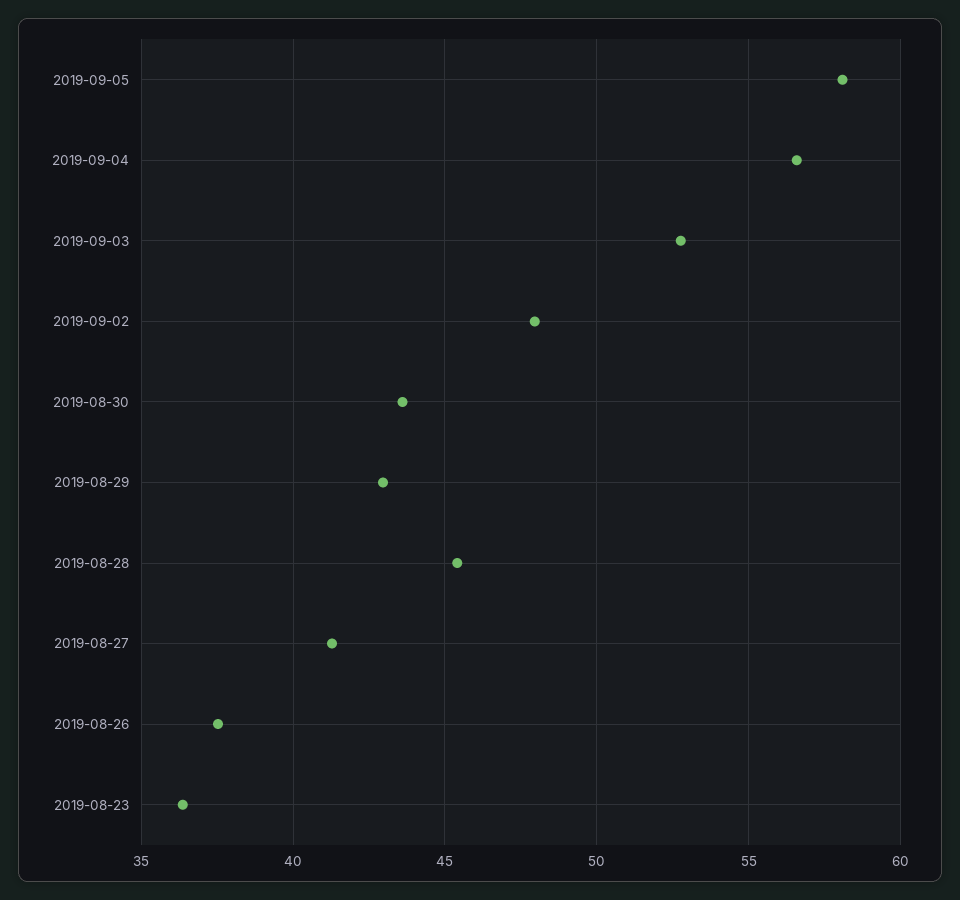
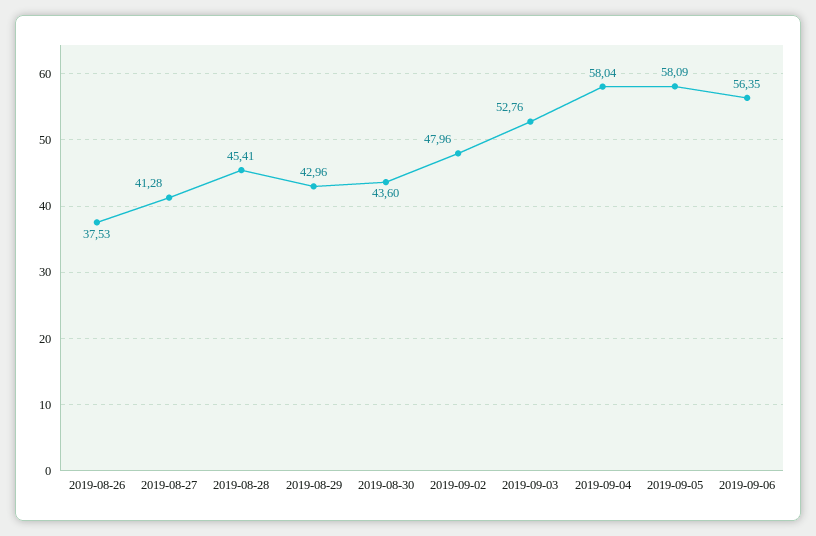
2019-09-04: 56.5 -> 58.04
2019-08-23: 36.5 -> none
2019-09-06: none -> 56.35

